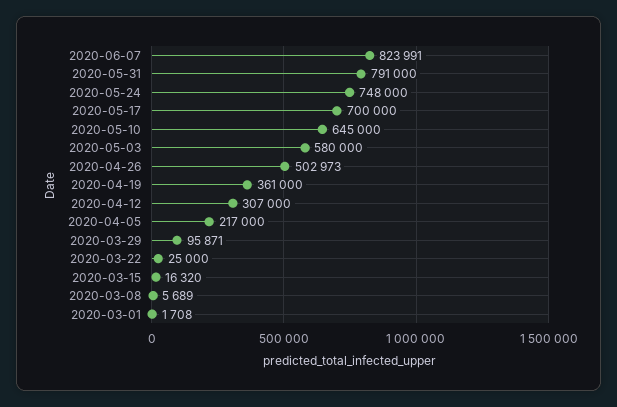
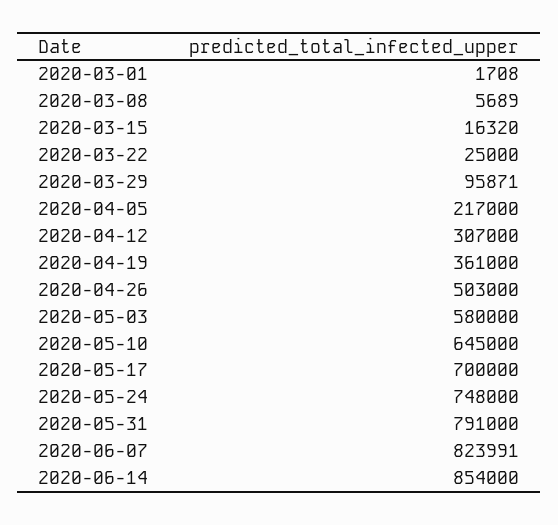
2020-04-26: 502973 -> 503000
2020-06-14: none -> 854000

